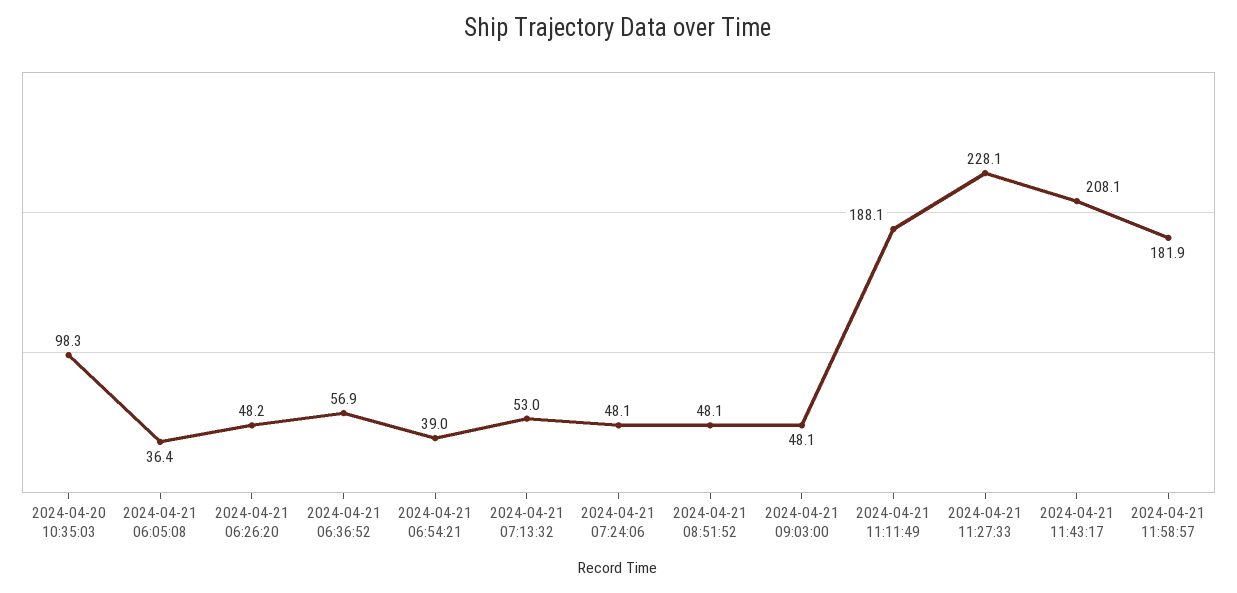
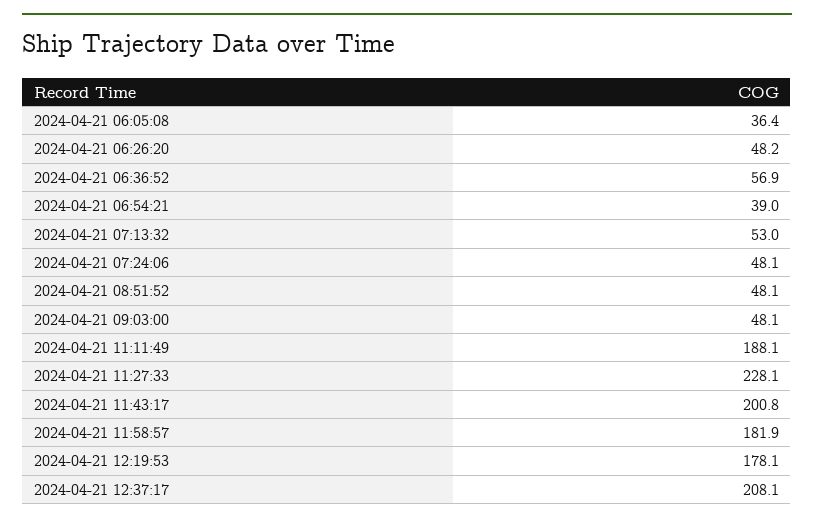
2024-04-20 10:35:03: 98.3 -> none
2024-04-21 11:43:17: 208.1 -> 200.8
2024-04-21 12:19:53: none -> 178.1
2024-04-21 12:37:17: none -> 208.1

